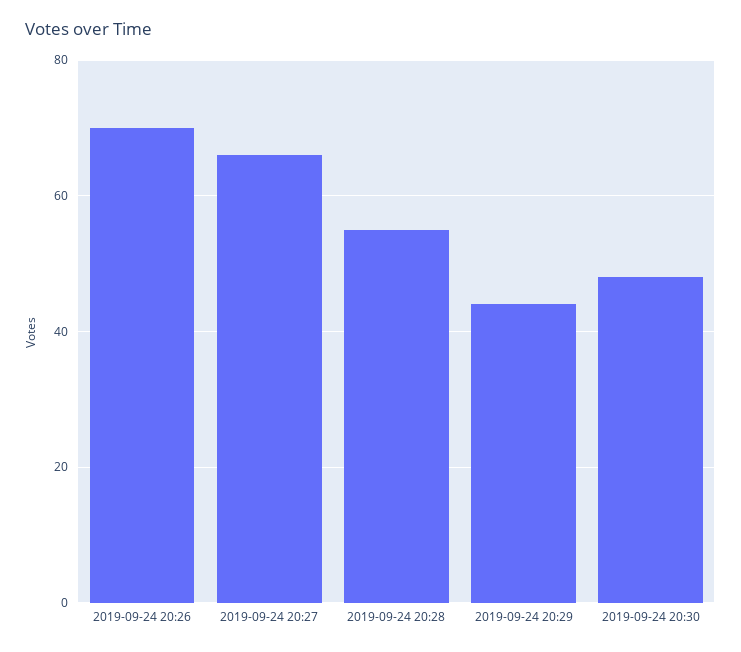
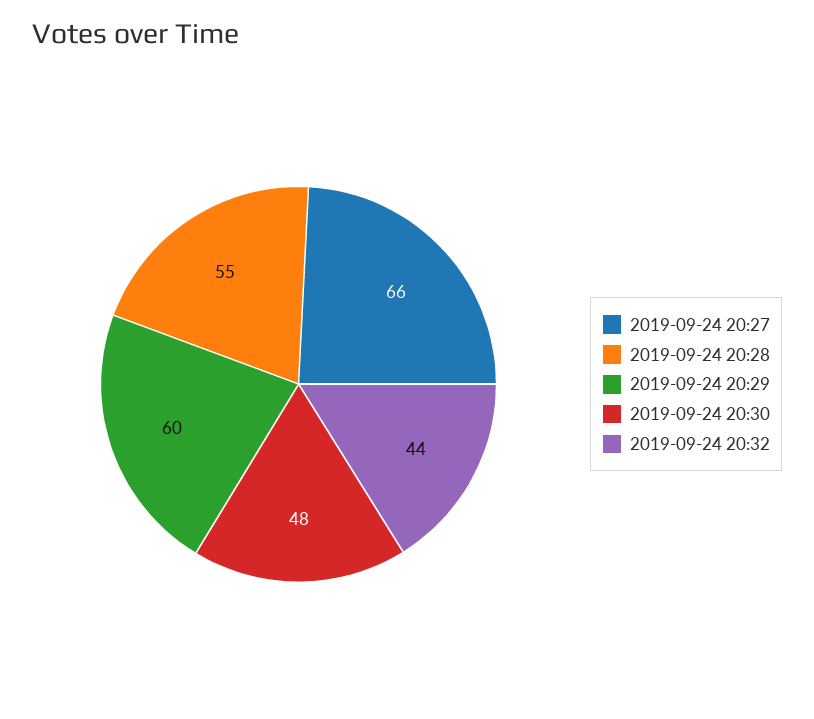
2019-09-24 20:26: 70 -> none
2019-09-24 20:29: 45 -> 60
2019-09-24 20:32: none -> 44

